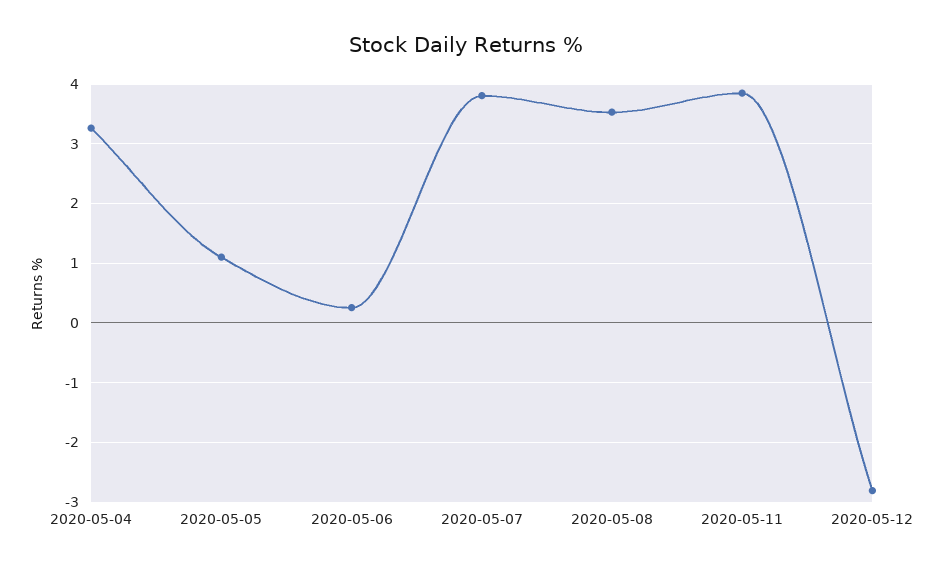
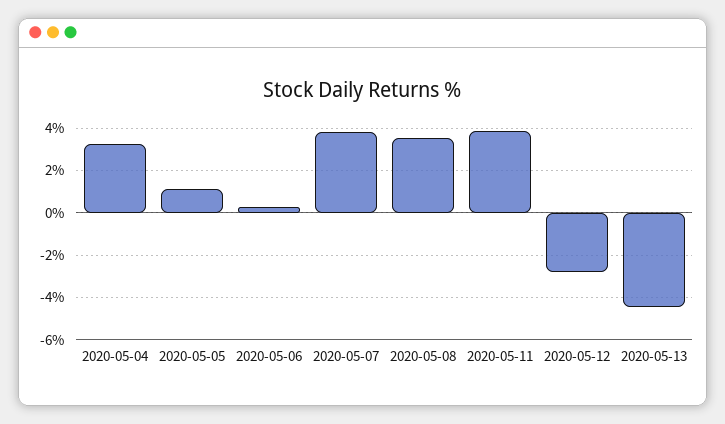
2020-05-13: none -> -4.5

